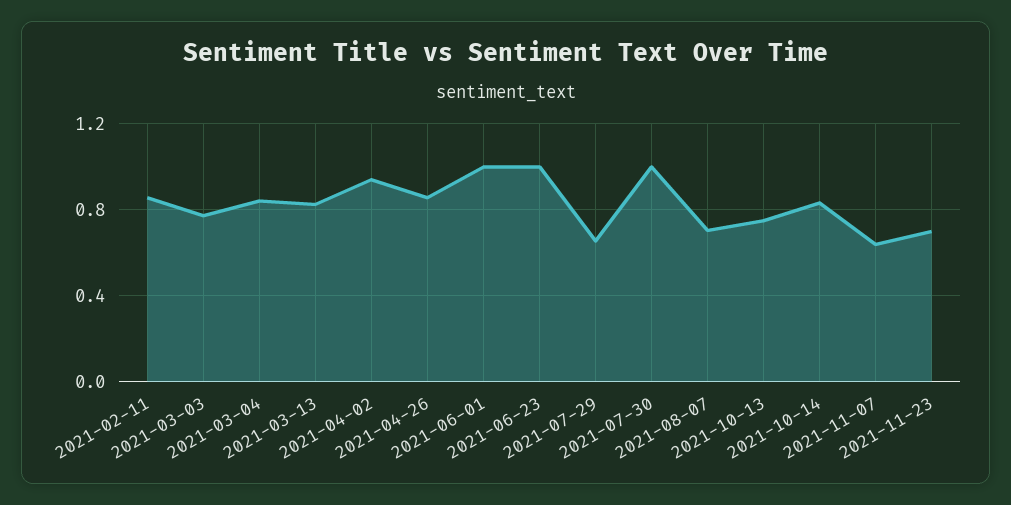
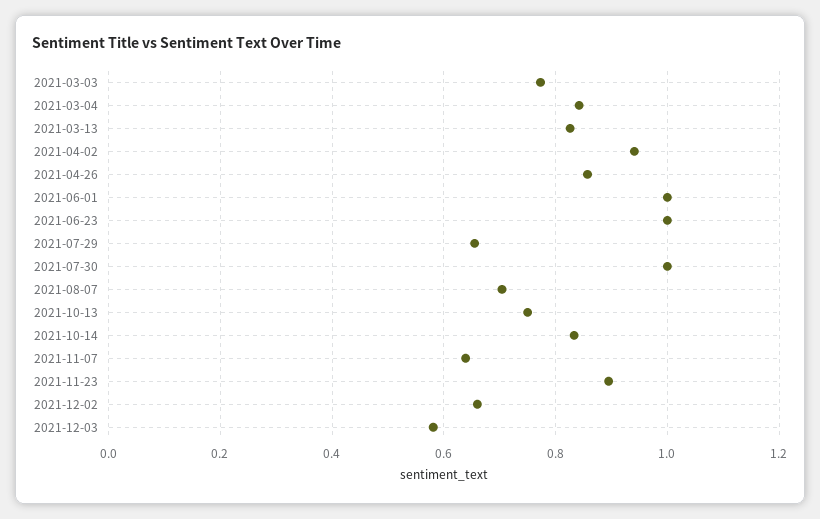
2021-02-11: 0.85 -> none
2021-11-23: 0.7 -> 0.9
2021-12-02: none -> 0.66
2021-12-03: none -> 0.58

